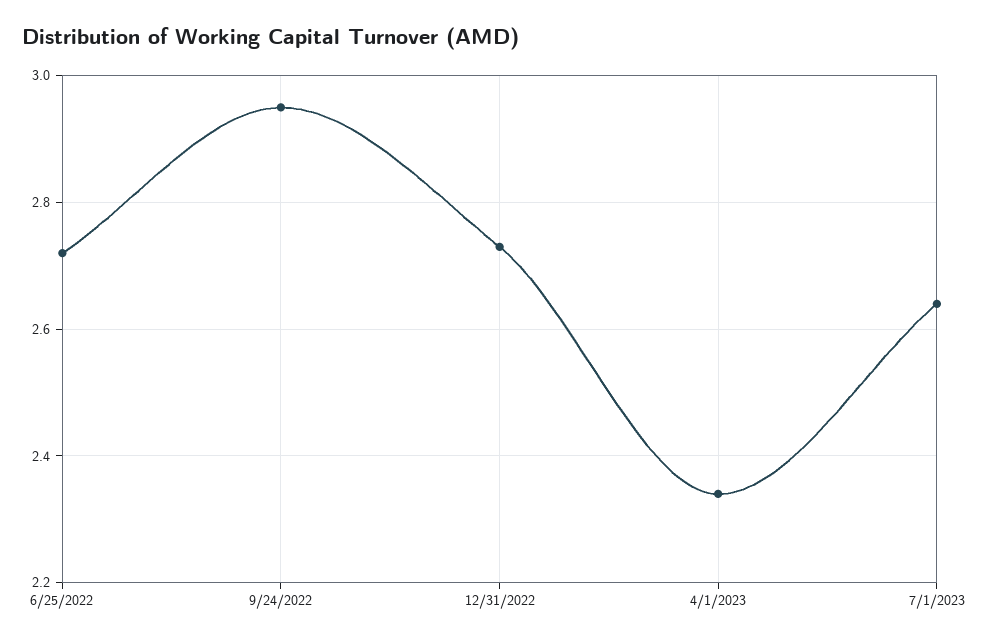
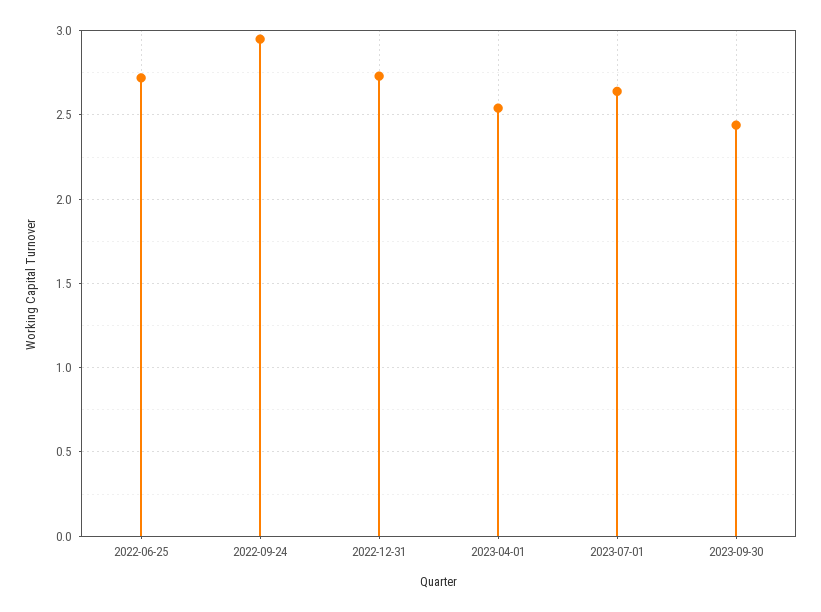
4/1/2023: 2.35 -> 2.55
2023-09-30: none -> 2.45

